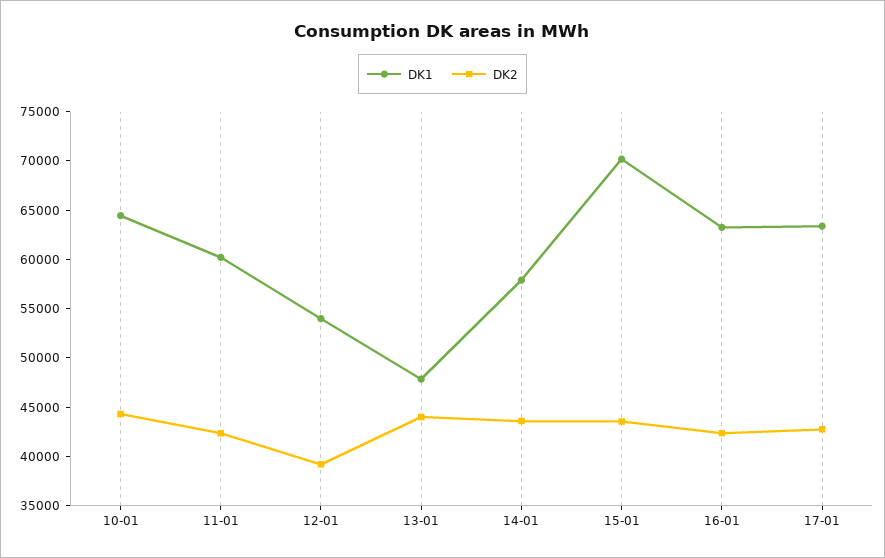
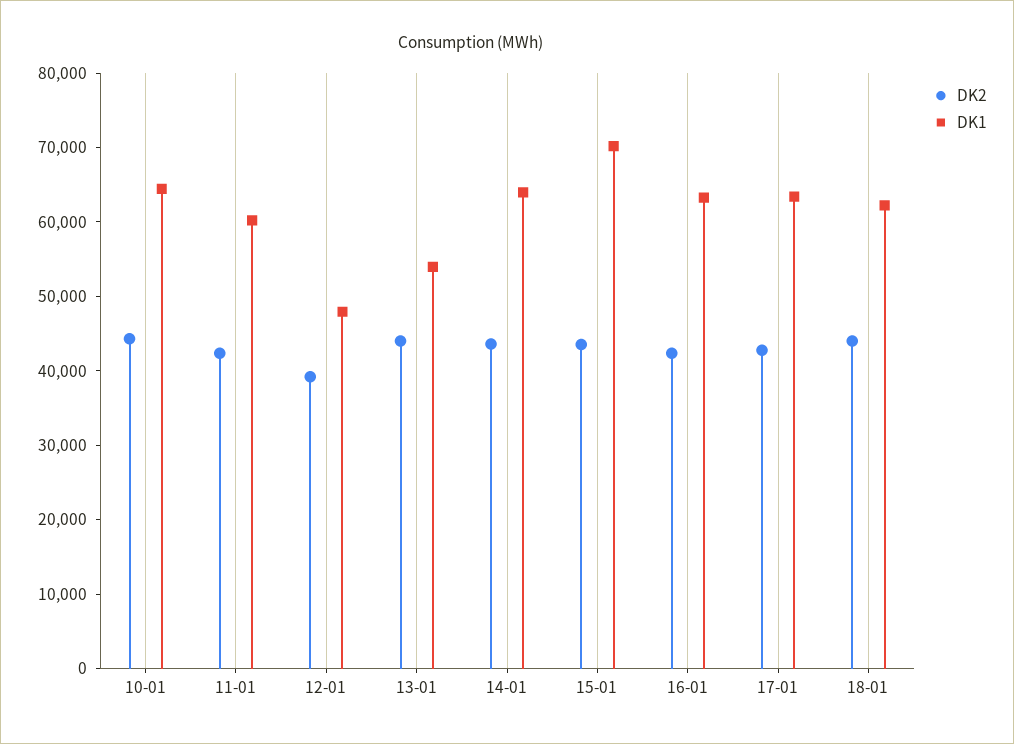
DK1, 12-01: 54000 -> 48000
DK1, 13-01: 48000 -> 54000
DK1, 14-01: 58000 -> 64000
DK2, 18-01: none -> 44000
DK1, 18-01: none -> 62000

